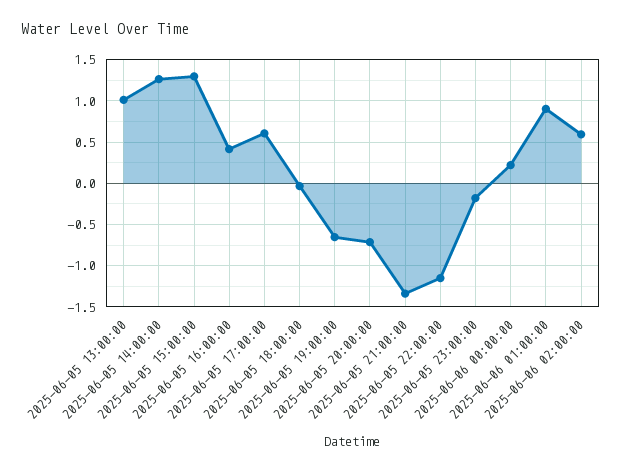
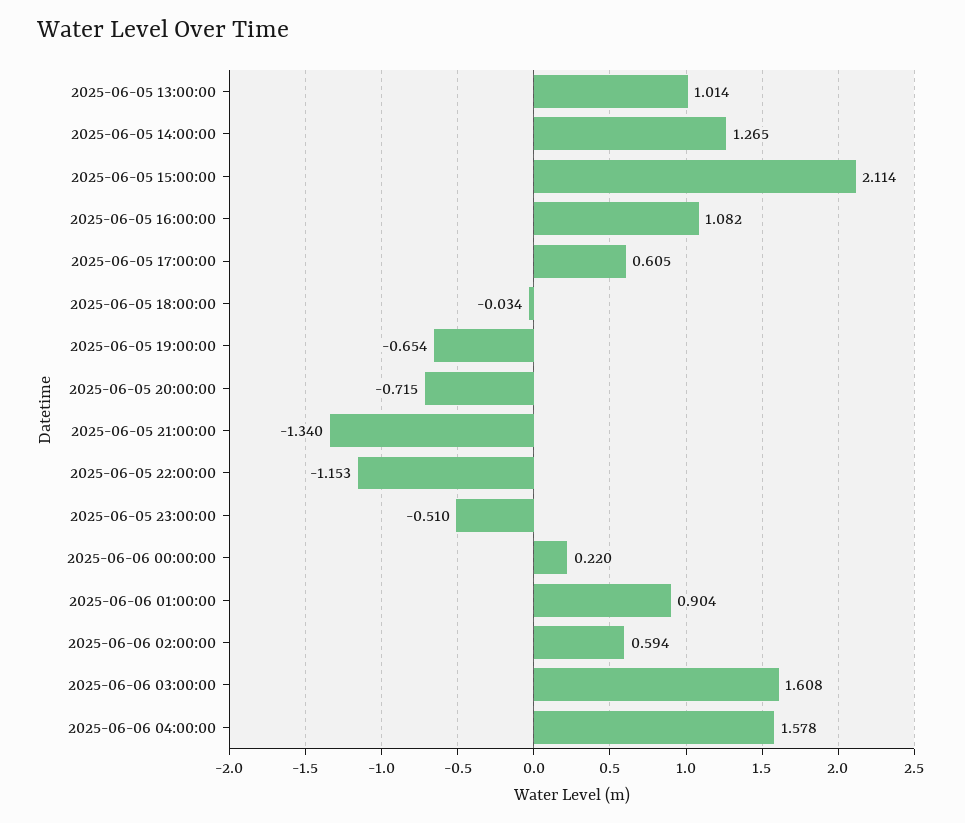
2025-06-05 15:00:00: 1.3 -> 2.114
2025-06-05 16:00:00: 0.4 -> 1.082
2025-06-05 23:00:00: -0.2 -> -0.51
2025-06-06 03:00:00: none -> 1.608
2025-06-06 04:00:00: none -> 1.578

